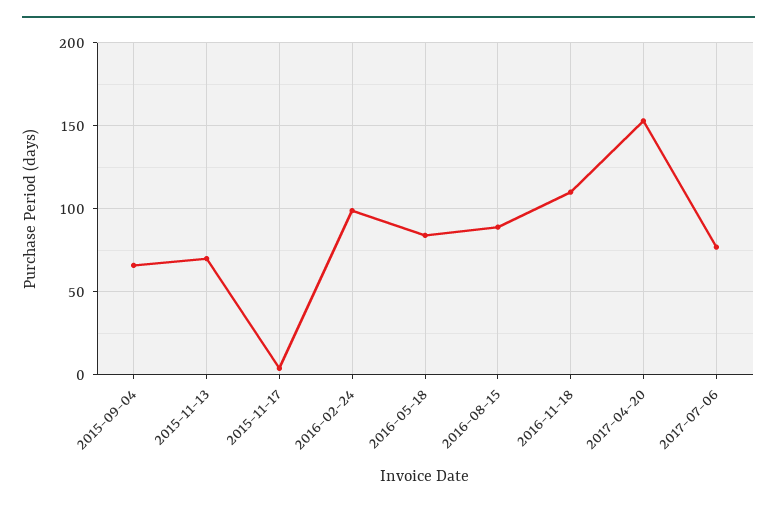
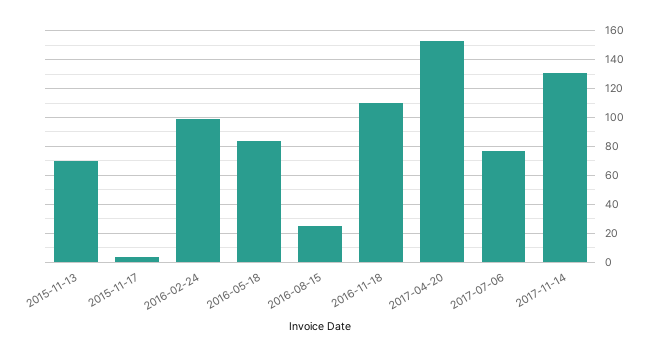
2015-09-04: 65 -> none
2016-08-15: 90 -> 25
2017-11-14: none -> 130

